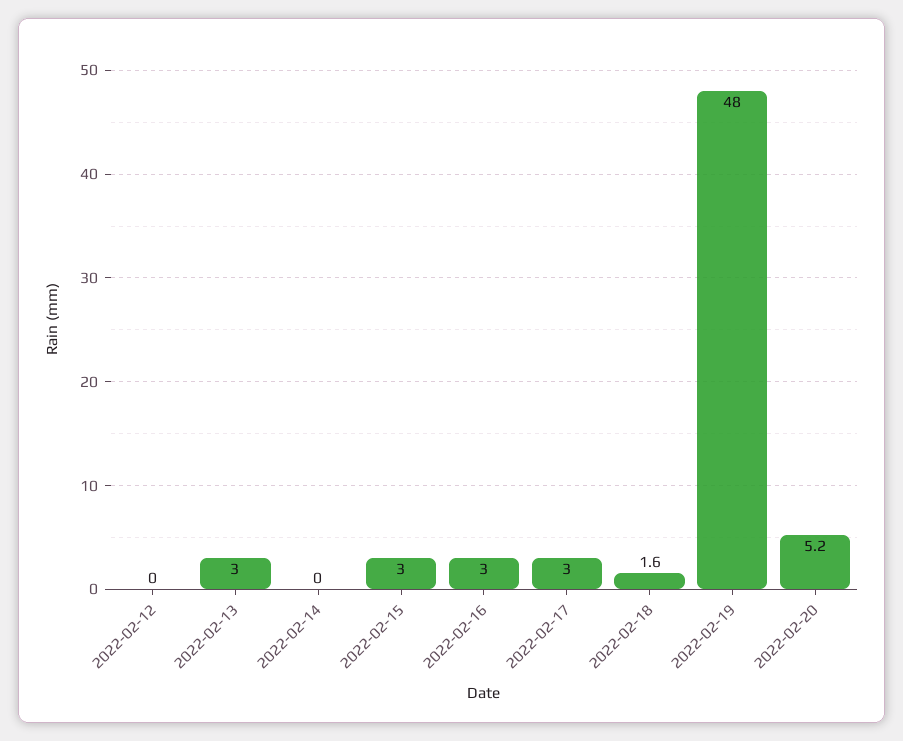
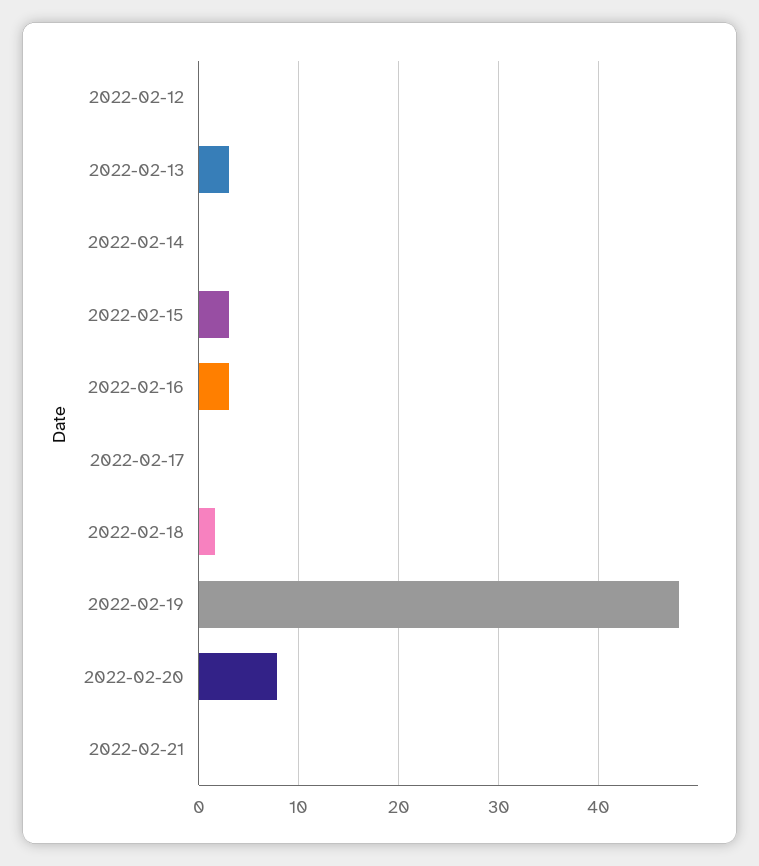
2022-02-17: 3 -> 0
2022-02-20: 5.2 -> 8
2022-02-21: none -> 0

